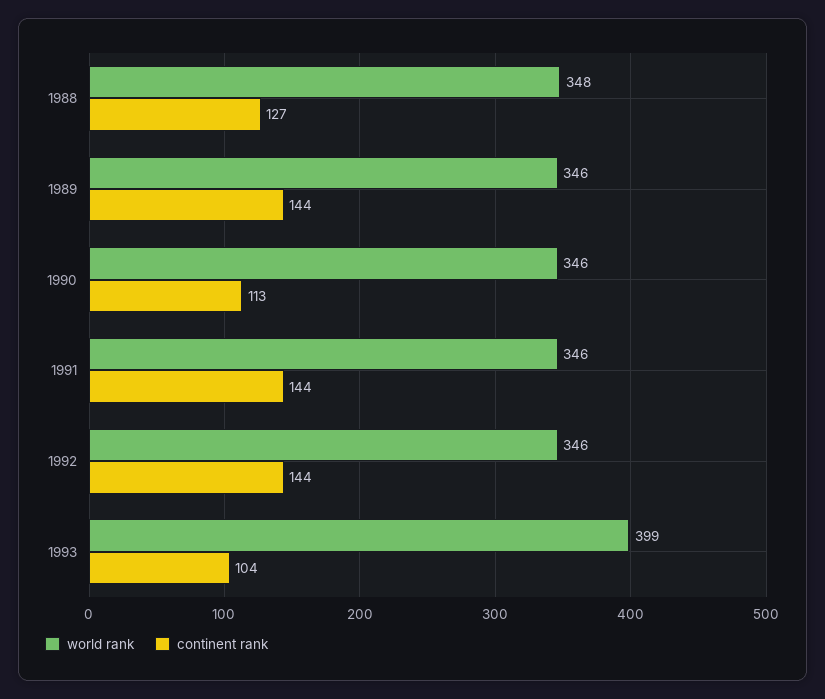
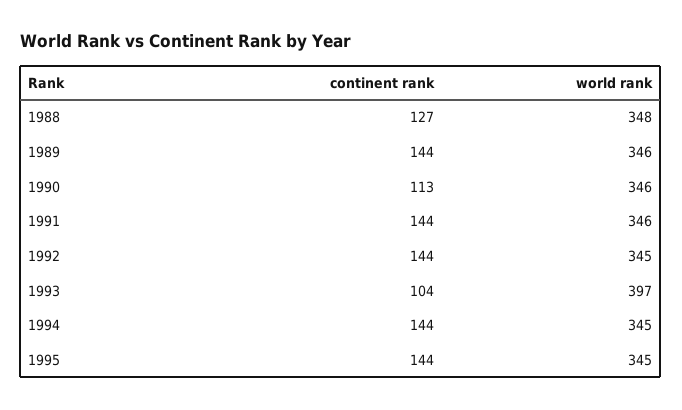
world rank, 1992: 346 -> 345
world rank, 1993: 399 -> 397
continent rank, 1994: none -> 144
world rank, 1994: none -> 345
continent rank, 1995: none -> 144
world rank, 1995: none -> 345

